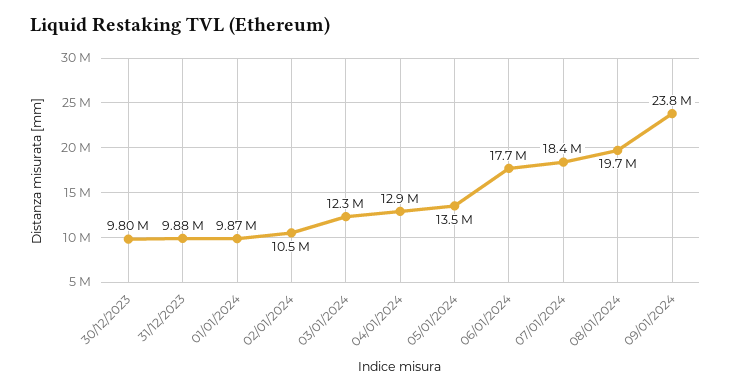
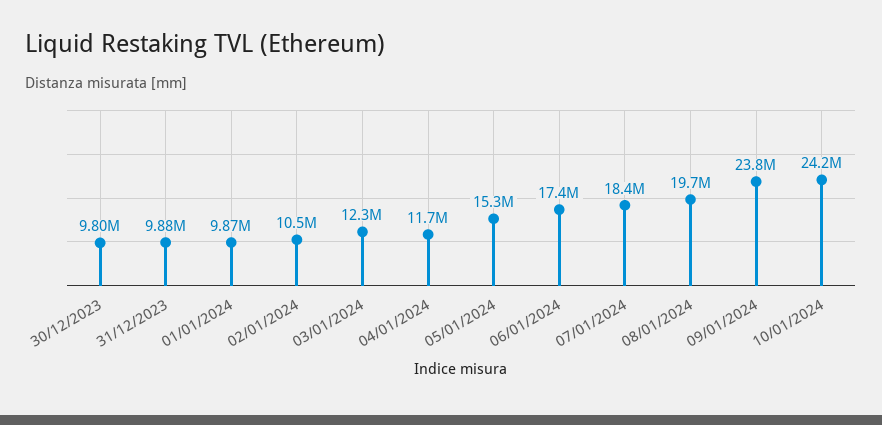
04/01/2024: 12900000 -> 11700000
05/01/2024: 13500000 -> 15300000
06/01/2024: 17700000 -> 17400000
10/01/2024: none -> 24200000

